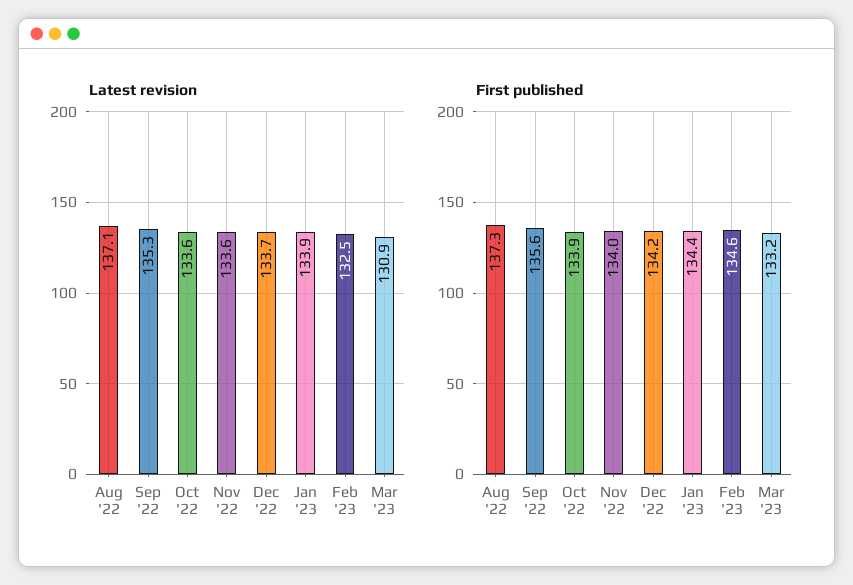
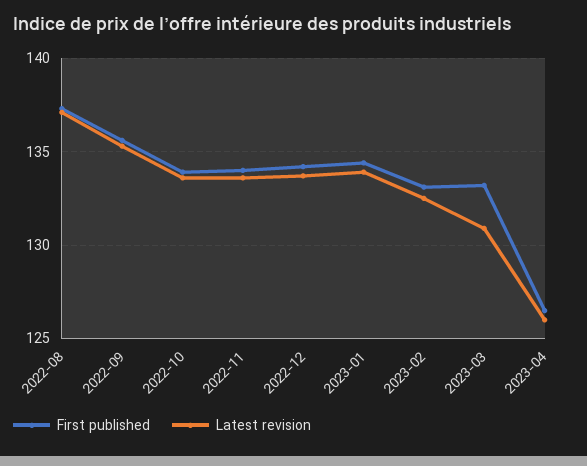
First published, Feb '23: 134.6 -> 133
First published, 2023-04: none -> 126.5
Latest revision, 2023-04: none -> 126

